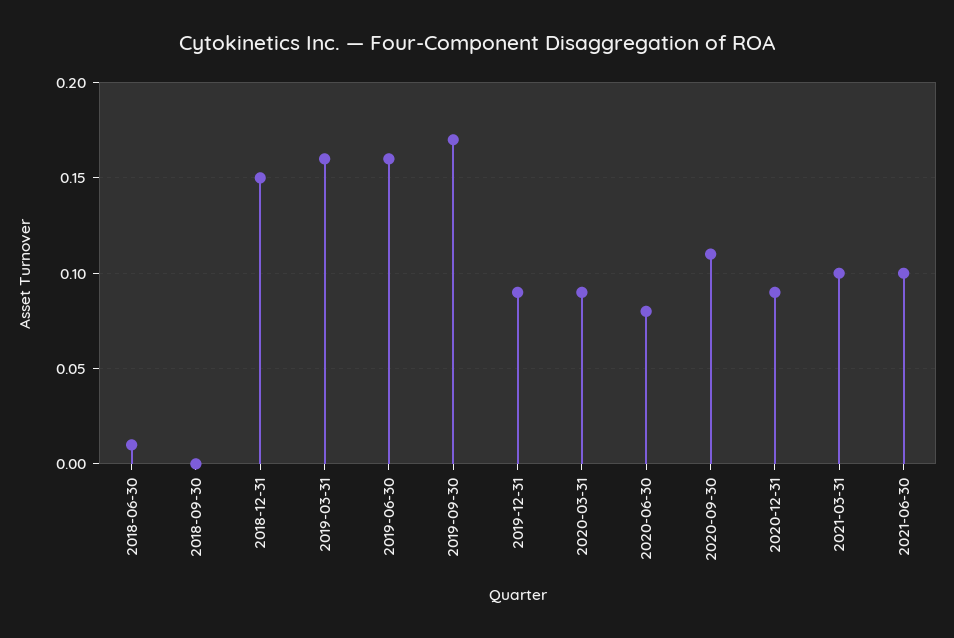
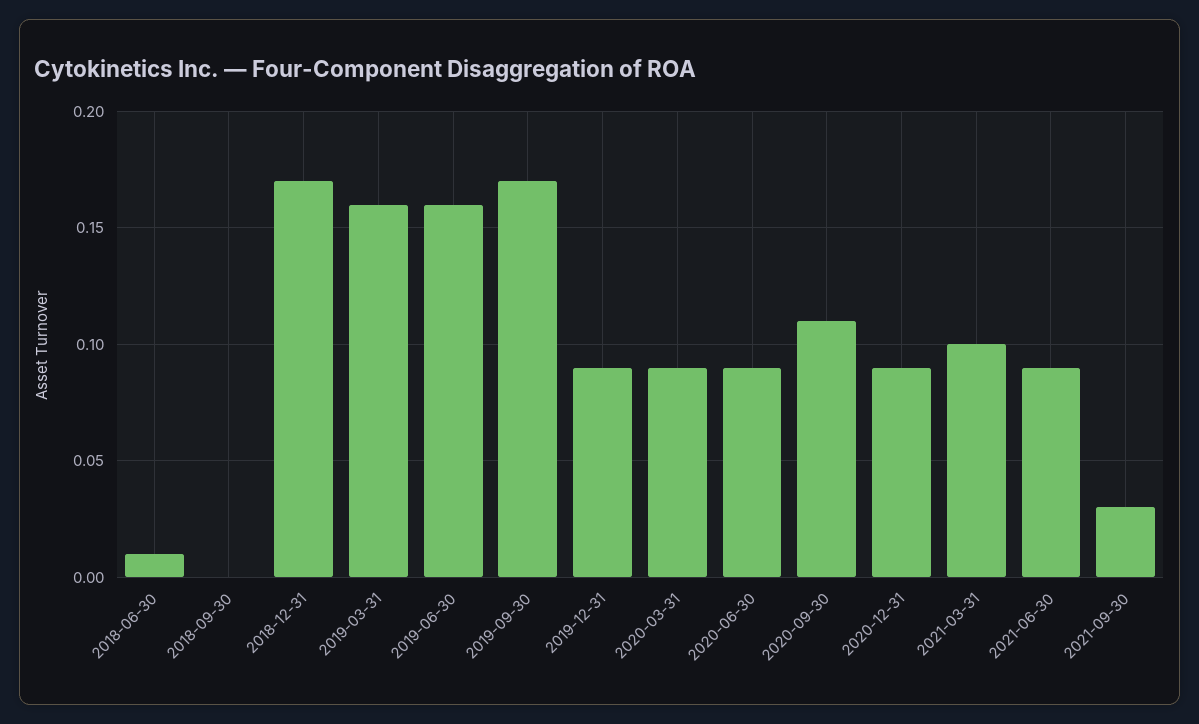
2018-12-31: 0.15 -> 0.17
2020-06-30: 0.08 -> 0.09
2021-06-30: 0.1 -> 0.09
2021-09-30: none -> 0.03

